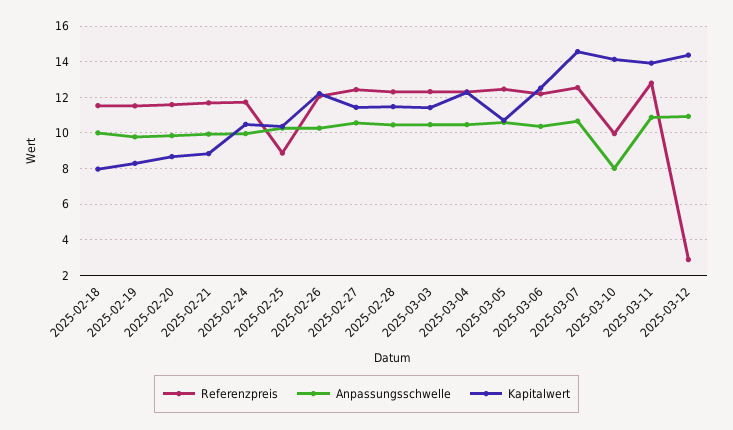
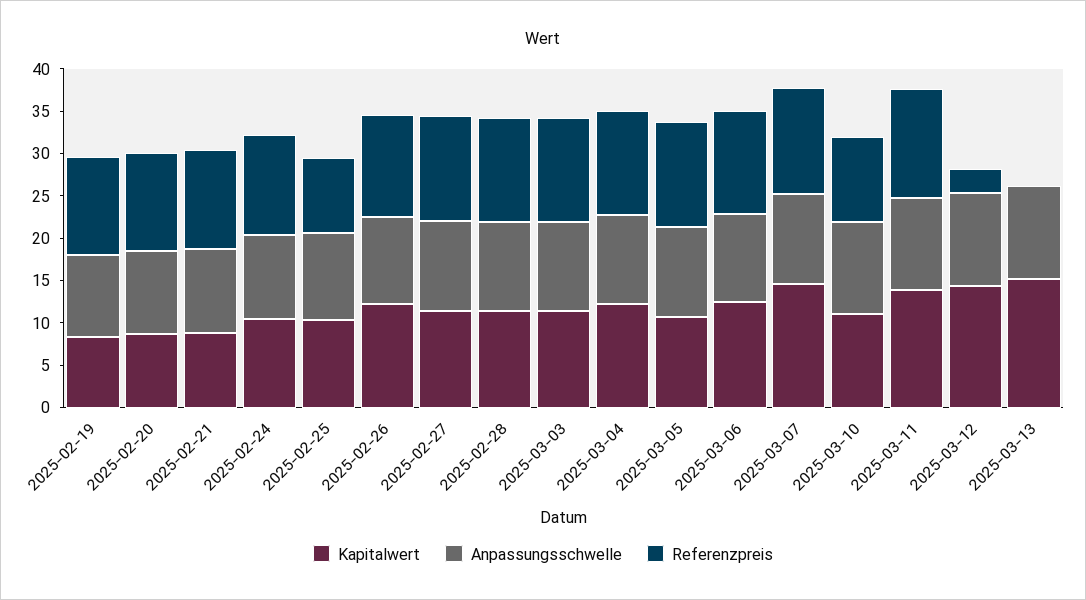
Referenzpreis, 2025-02-18: 11.5 -> none
Anpassungsschwelle, 2025-02-18: 10 -> none
Kapitalwert, 2025-02-18: 8 -> none
Anpassungsschwelle, 2025-03-10: 8 -> 11
Kapitalwert, 2025-03-10: 14 -> 11
Kapitalwert, 2025-03-13: none -> 15
Anpassungsschwelle, 2025-03-13: none -> 11
Referenzpreis, 2025-03-13: none -> 0

